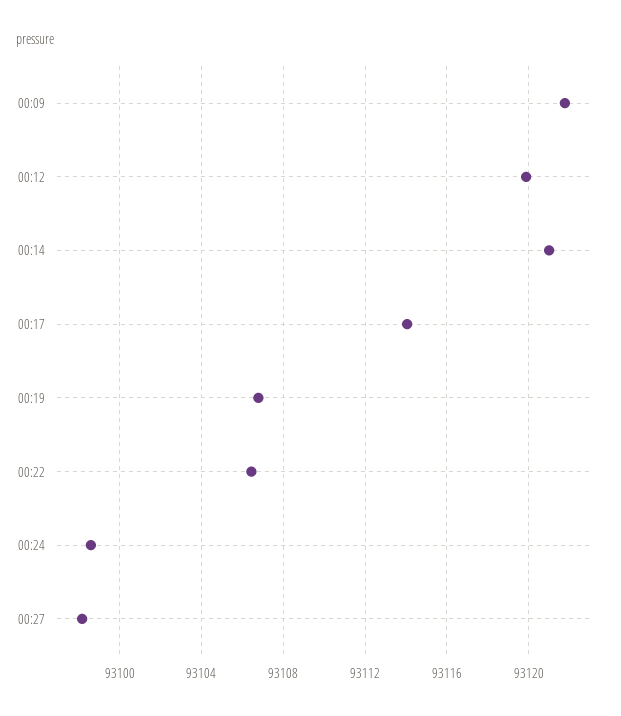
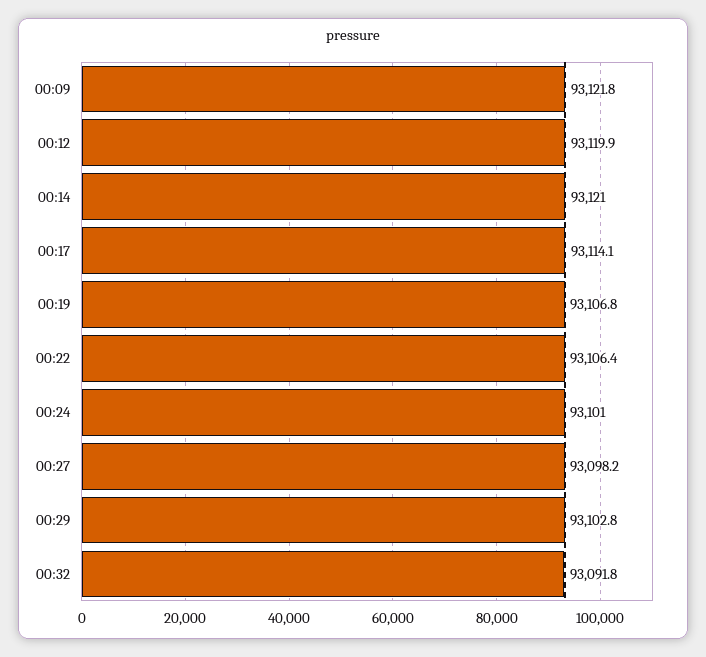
00:24: 93098.5 -> 93101
00:29: none -> 93102.8
00:32: none -> 93091.8

